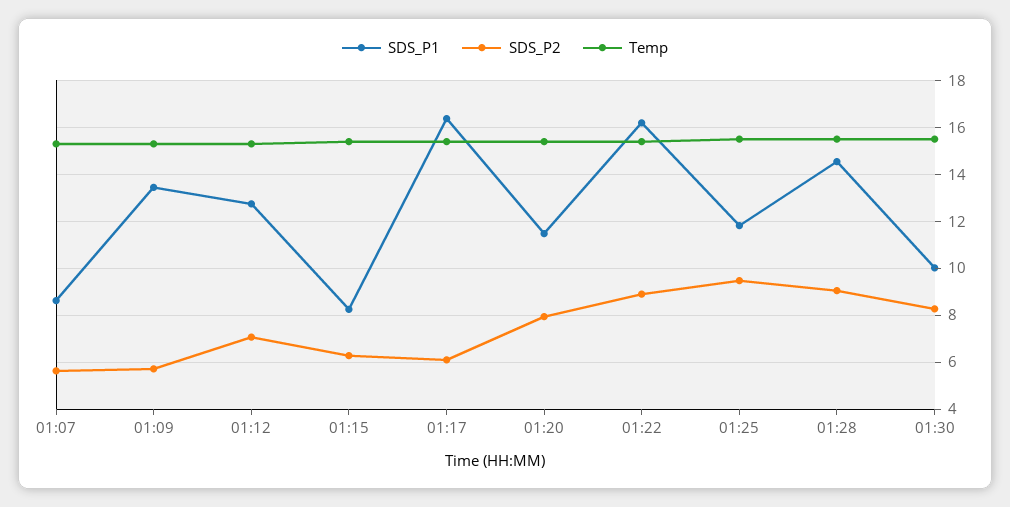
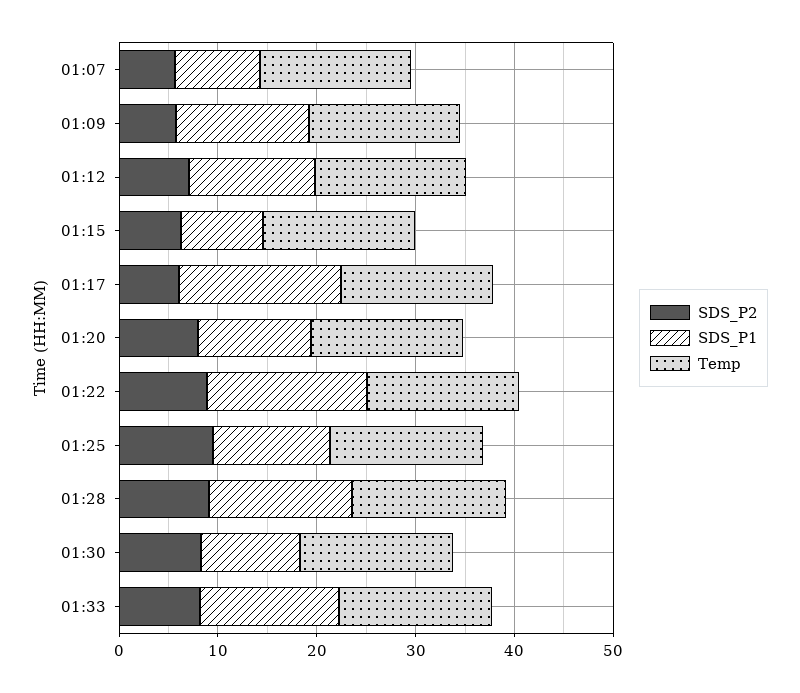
SDS_P2, 01:33: none -> 8
SDS_P1, 01:33: none -> 14
Temp, 01:33: none -> 16

